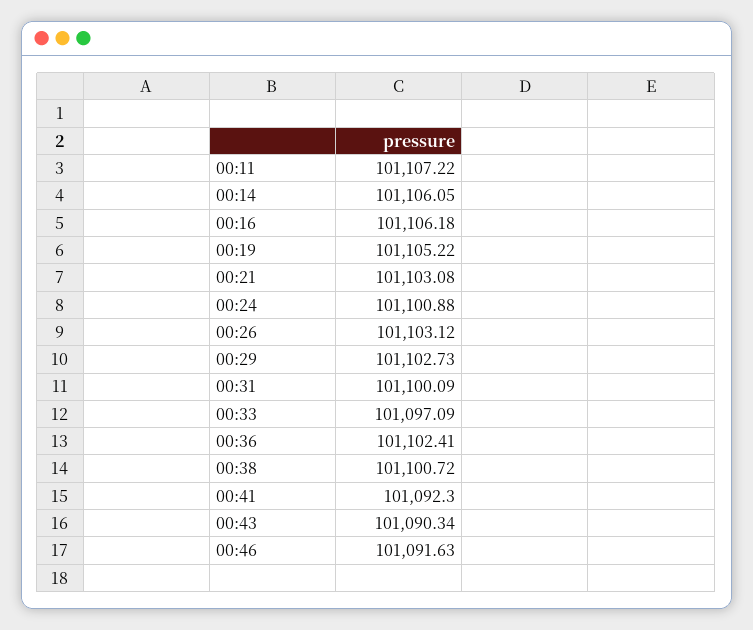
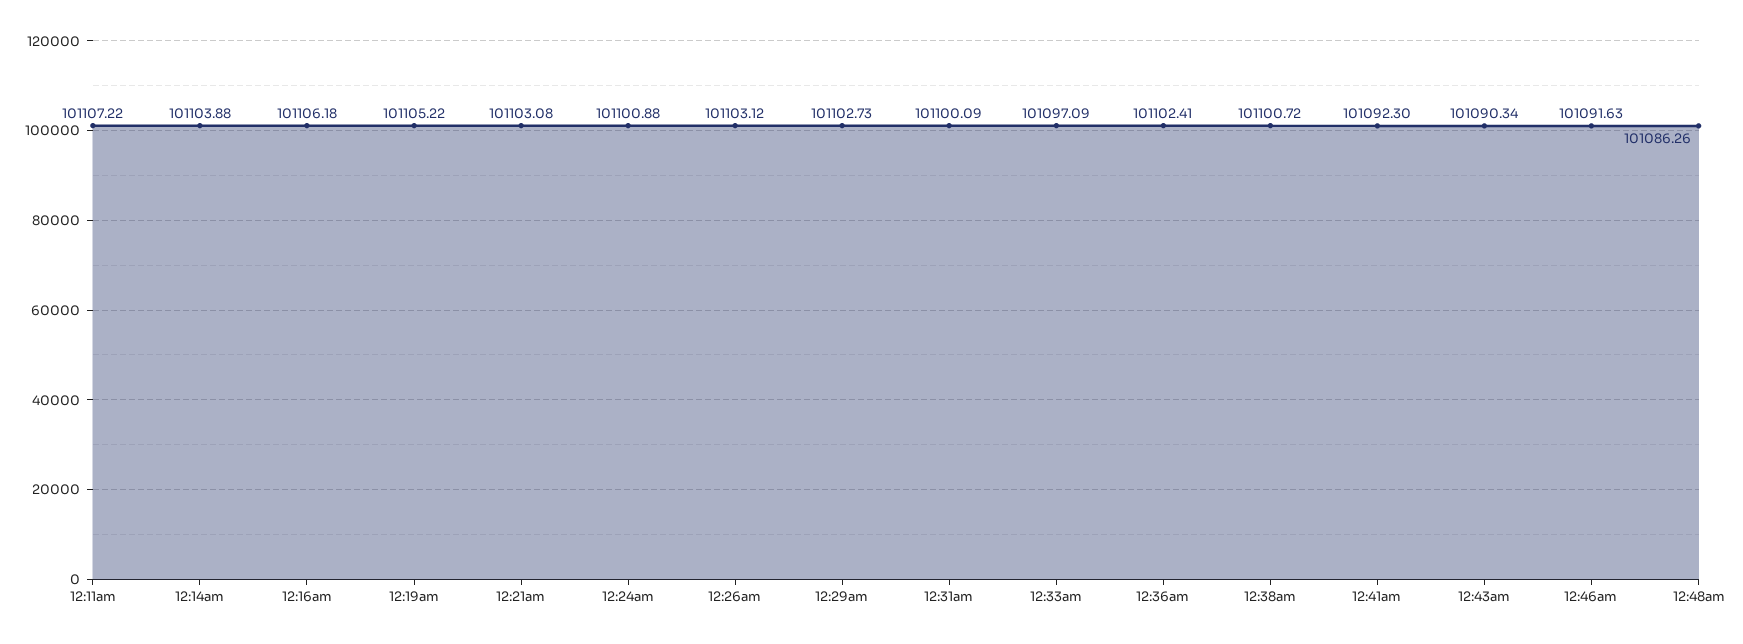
00:14: 101106.05 -> 101103.88
12:48am: none -> 101086.26

